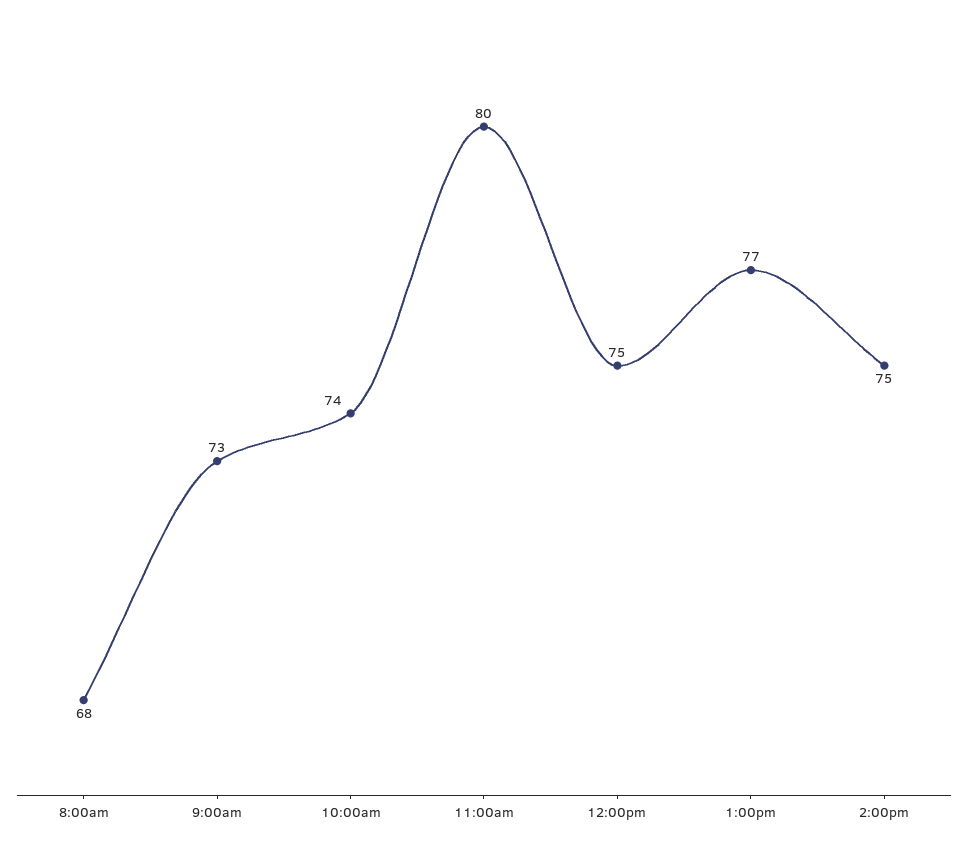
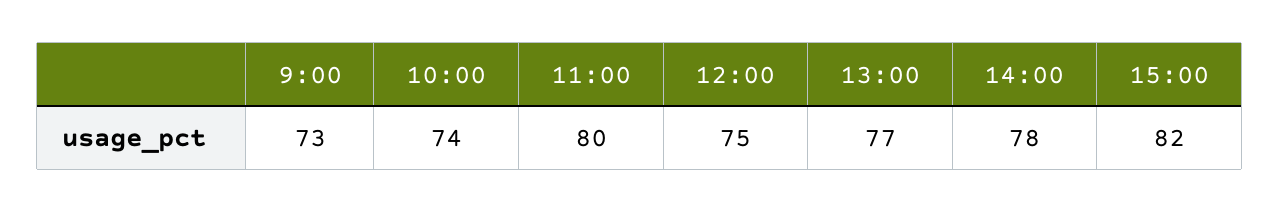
8:00am: 68 -> none
2:00pm: 75 -> 78
15:00: none -> 82

